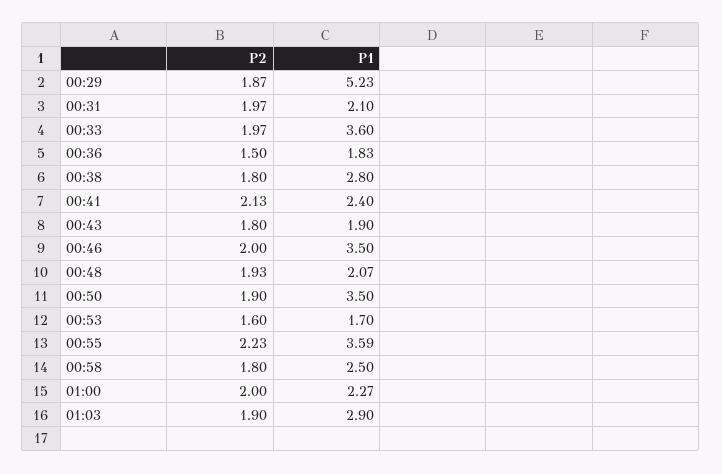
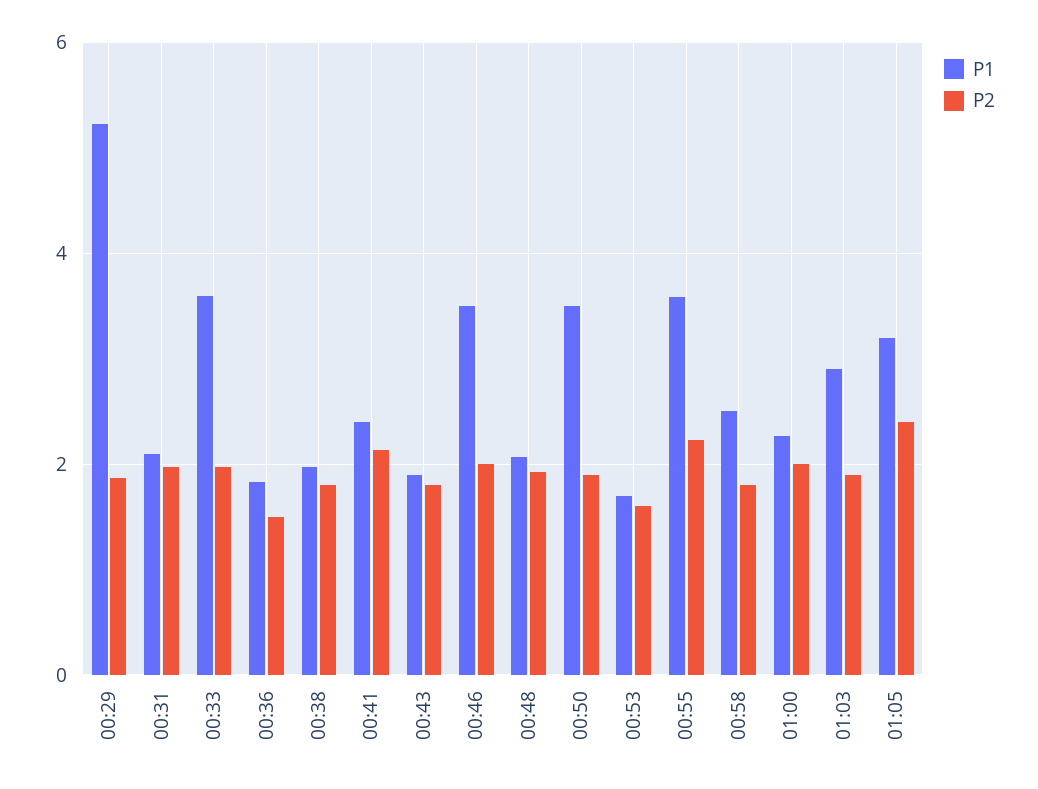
P1, 00:38: 2.8 -> 2
P1, 01:05: none -> 3.2
P2, 01:05: none -> 2.4

